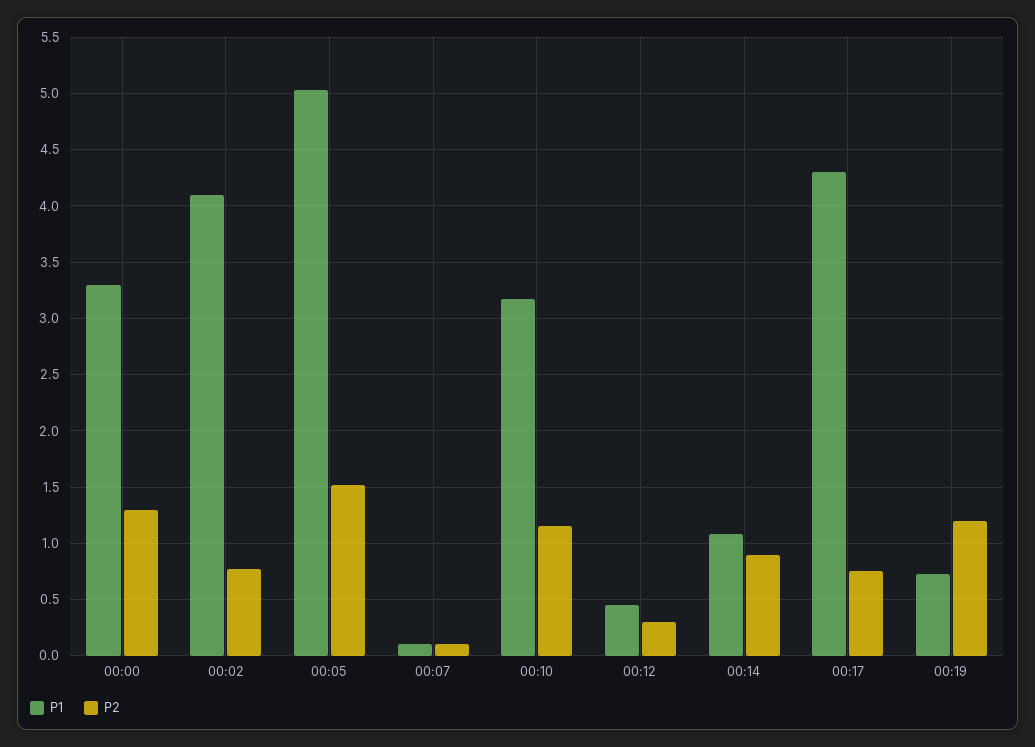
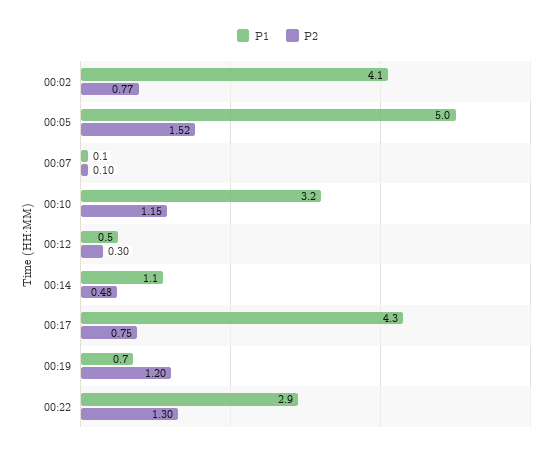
P1, 00:00: 3.3 -> none
P2, 00:00: 1.3 -> none
P2, 00:14: 0.9 -> 0.48
P1, 00:22: none -> 2.9
P2, 00:22: none -> 1.3

